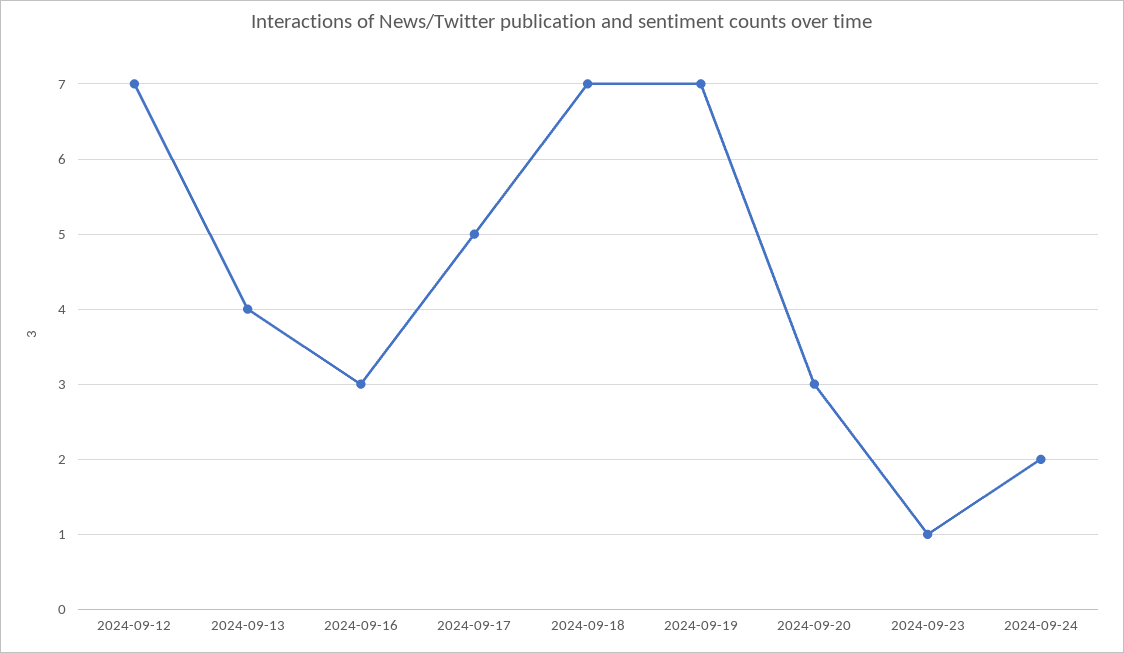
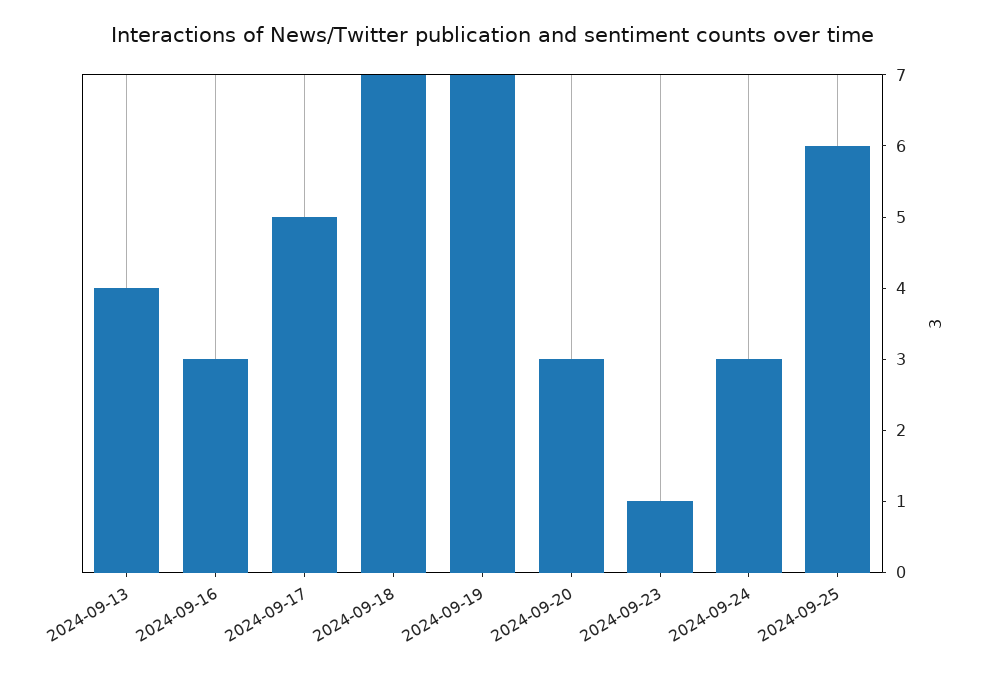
2024-09-12: 7 -> none
2024-09-24: 2 -> 3
2024-09-25: none -> 6

